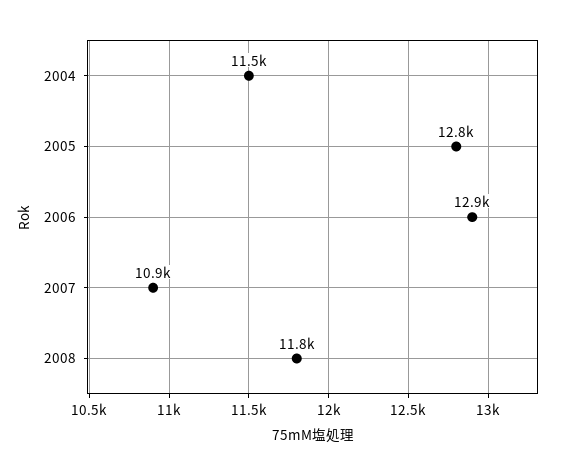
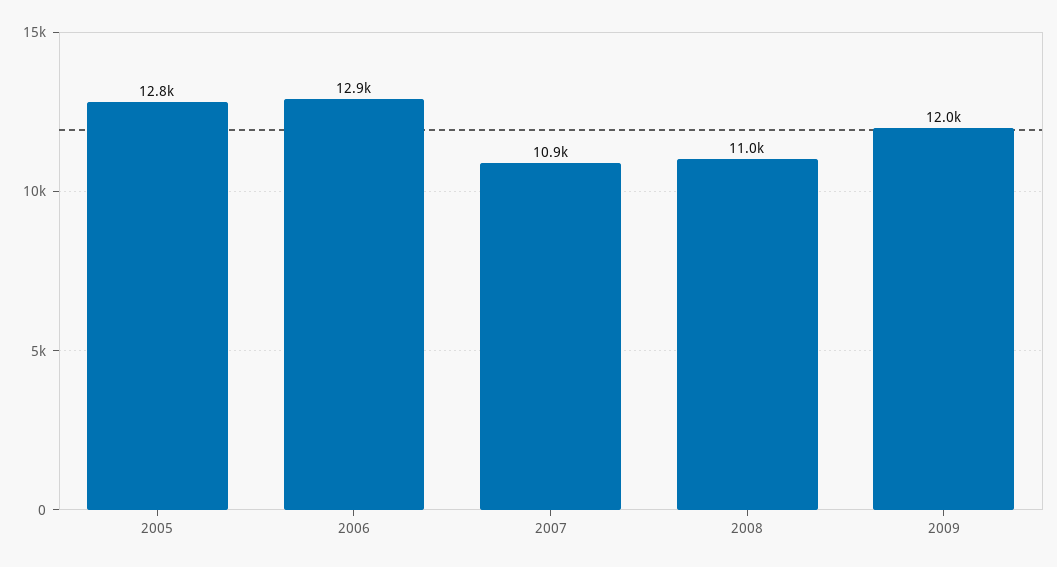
2004: 11500 -> none
2008: 11800 -> 11000
2009: none -> 12000

